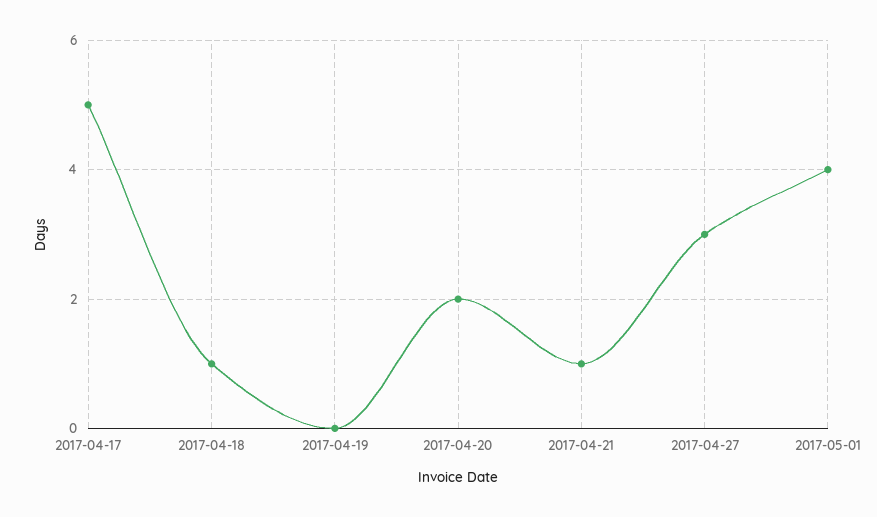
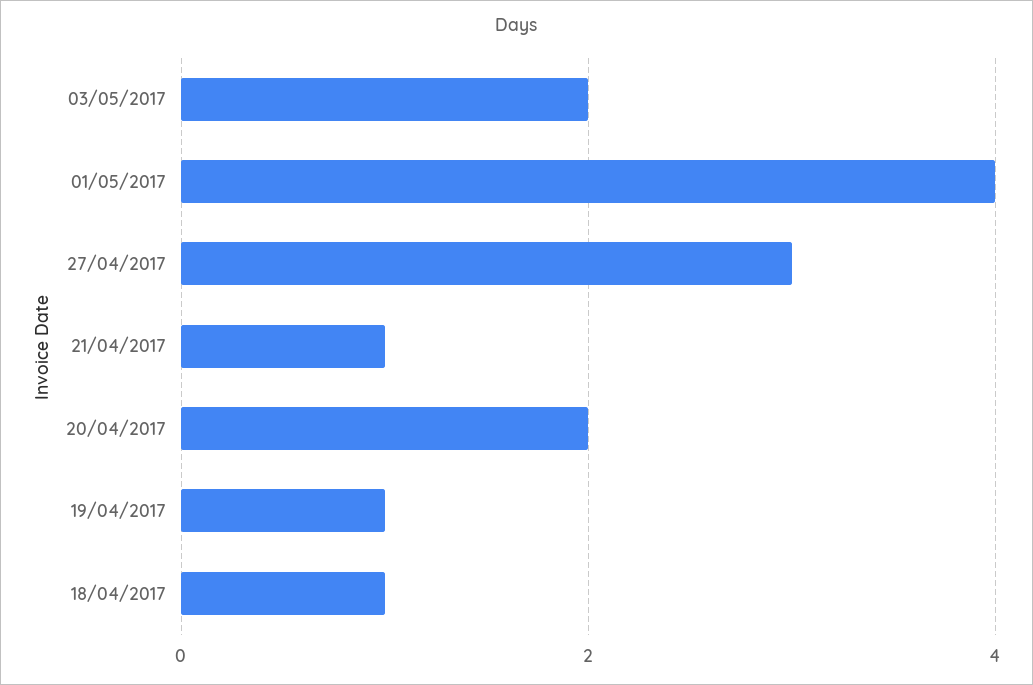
2017-04-17: 5 -> none
2017-04-19: 0 -> 1
03/05/2017: none -> 2

